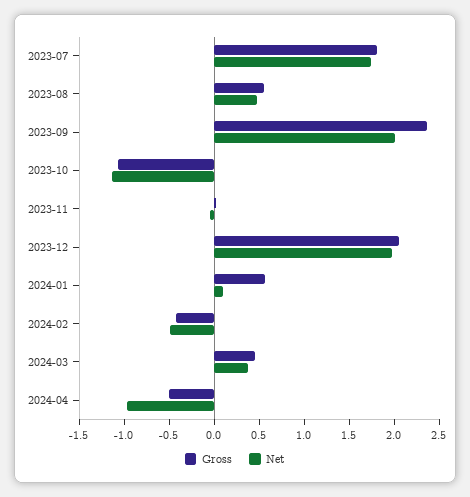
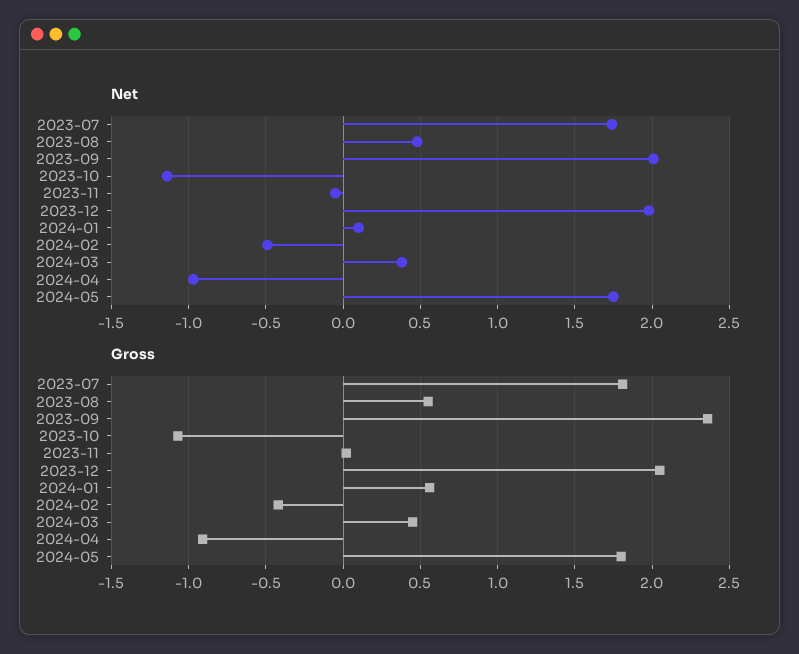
Gross, 2024-04: -0.5 -> -0.9
Net, 2024-05: none -> 1.75
Gross, 2024-05: none -> 1.8

